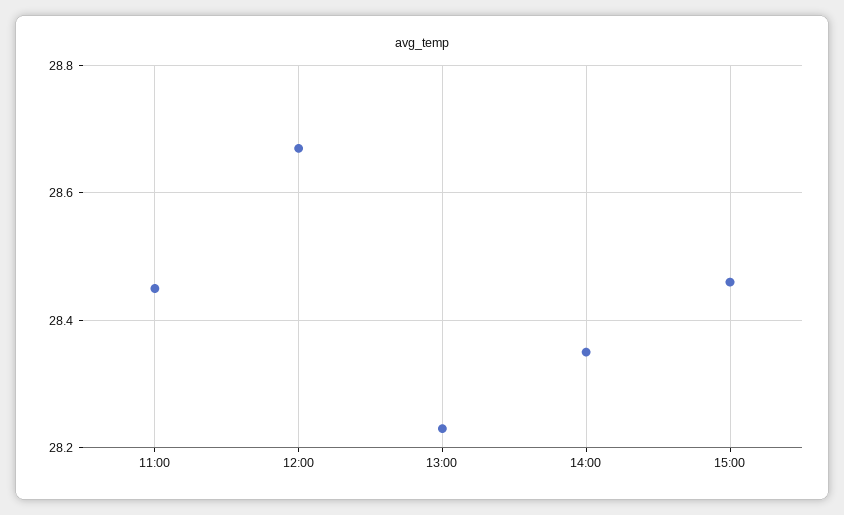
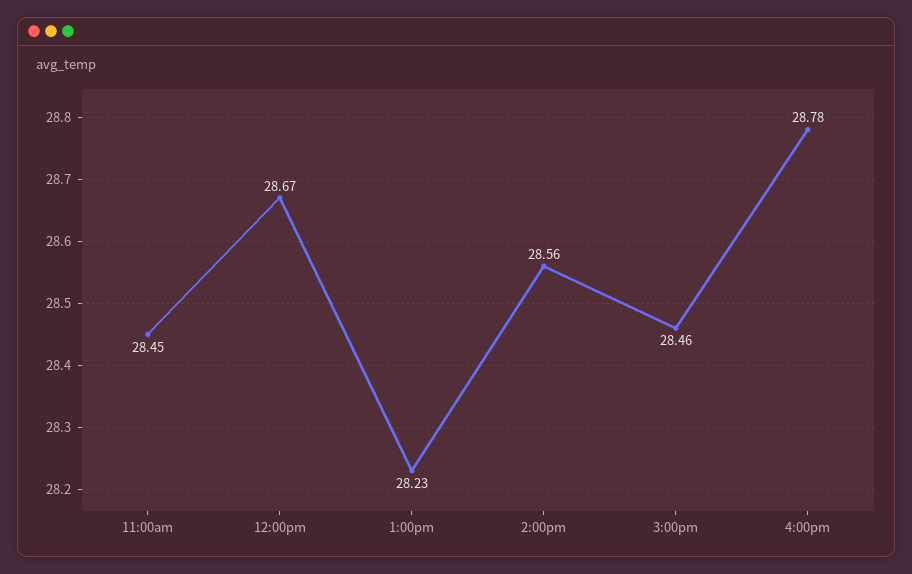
14:00: 28.35 -> 28.56
4:00pm: none -> 28.78

